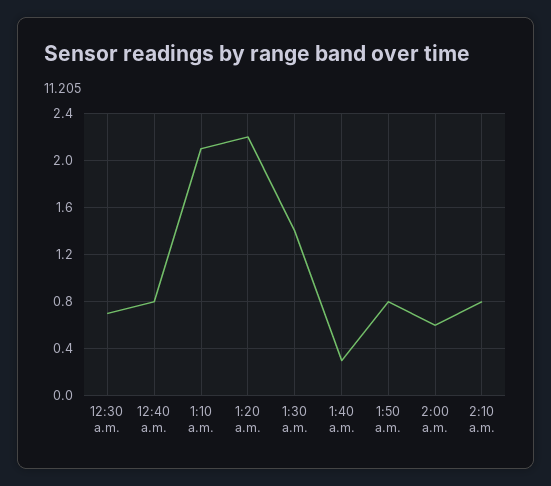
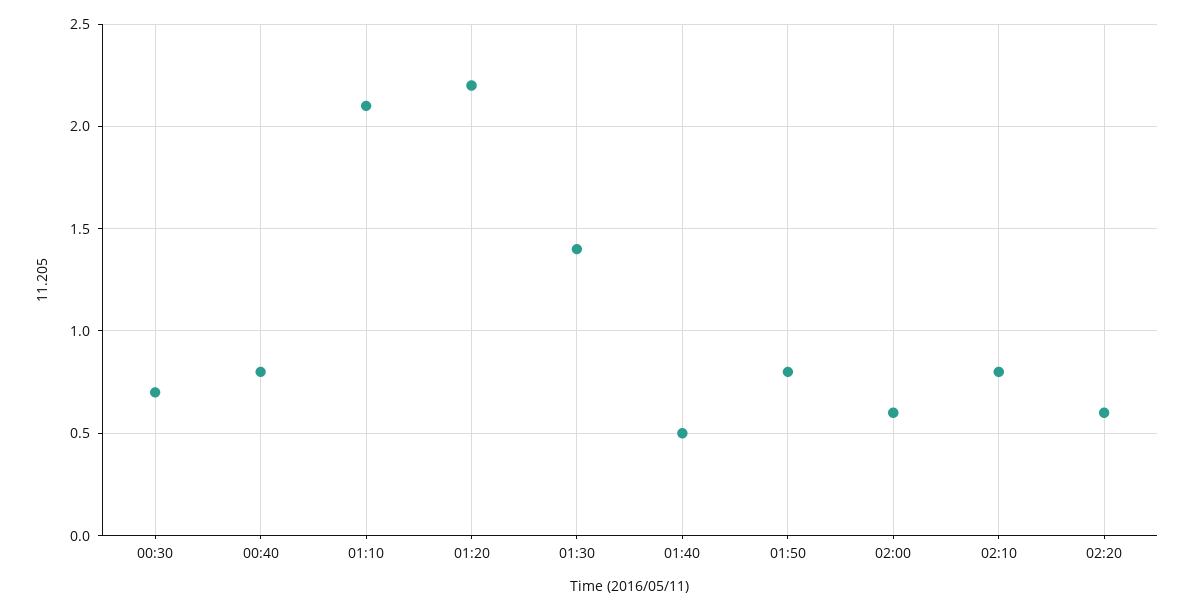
1:40 a.m.: 0.3 -> 0.5
02:20: none -> 0.6

